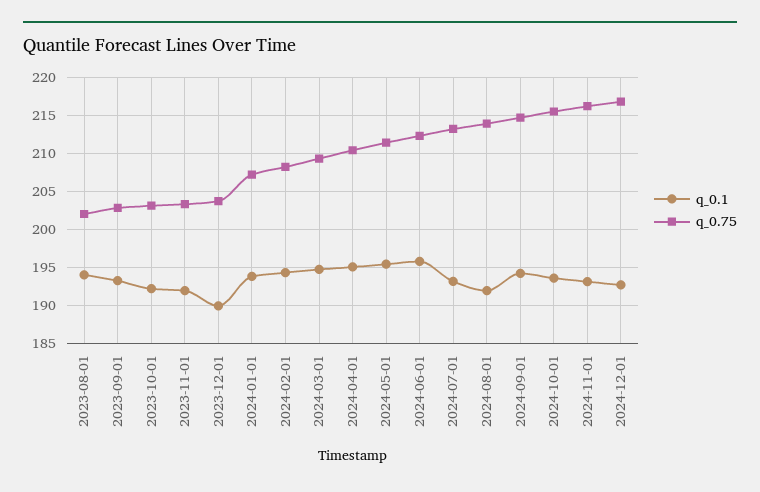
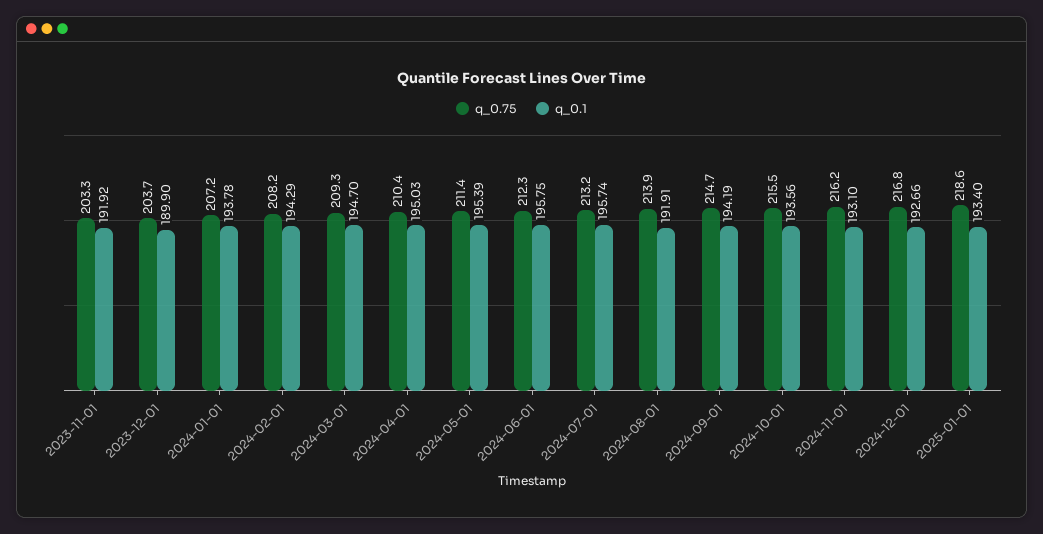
q_0.1, 2023-08-01: 194 -> none
q_0.75, 2023-08-01: 202 -> none
q_0.1, 2023-09-01: 193 -> none
q_0.75, 2023-09-01: 203 -> none
q_0.1, 2023-10-01: 192 -> none
q_0.75, 2023-10-01: 203 -> none
q_0.1, 2024-07-01: 193 -> 195.74
q_0.75, 2025-01-01: none -> 218.6
q_0.1, 2025-01-01: none -> 193.4

